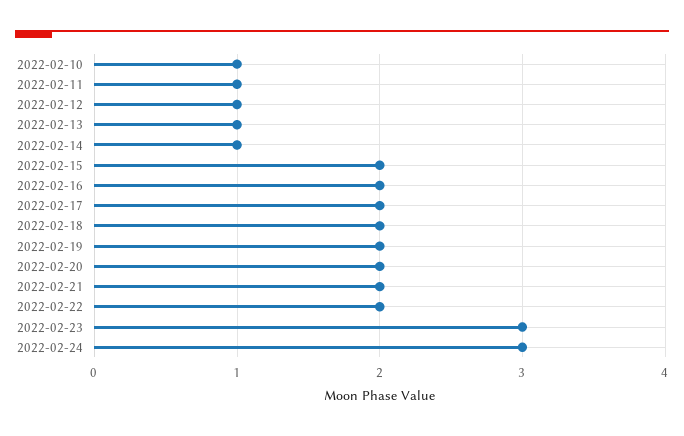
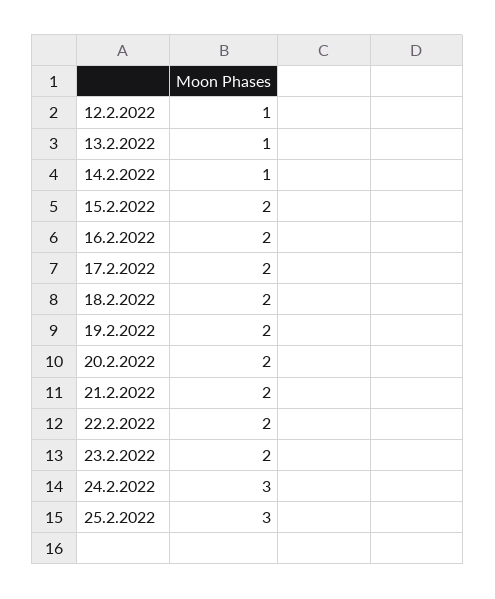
2022-02-10: 1 -> none
2022-02-11: 1 -> none
2022-02-23: 3 -> 2
25.2.2022: none -> 3

